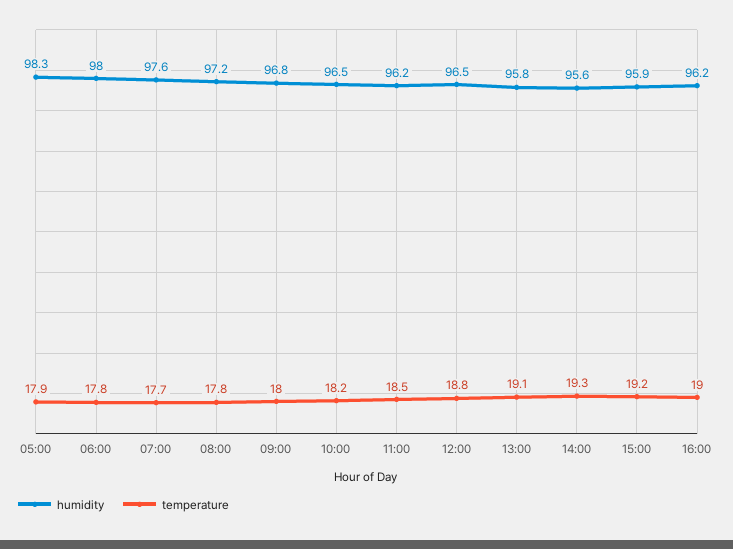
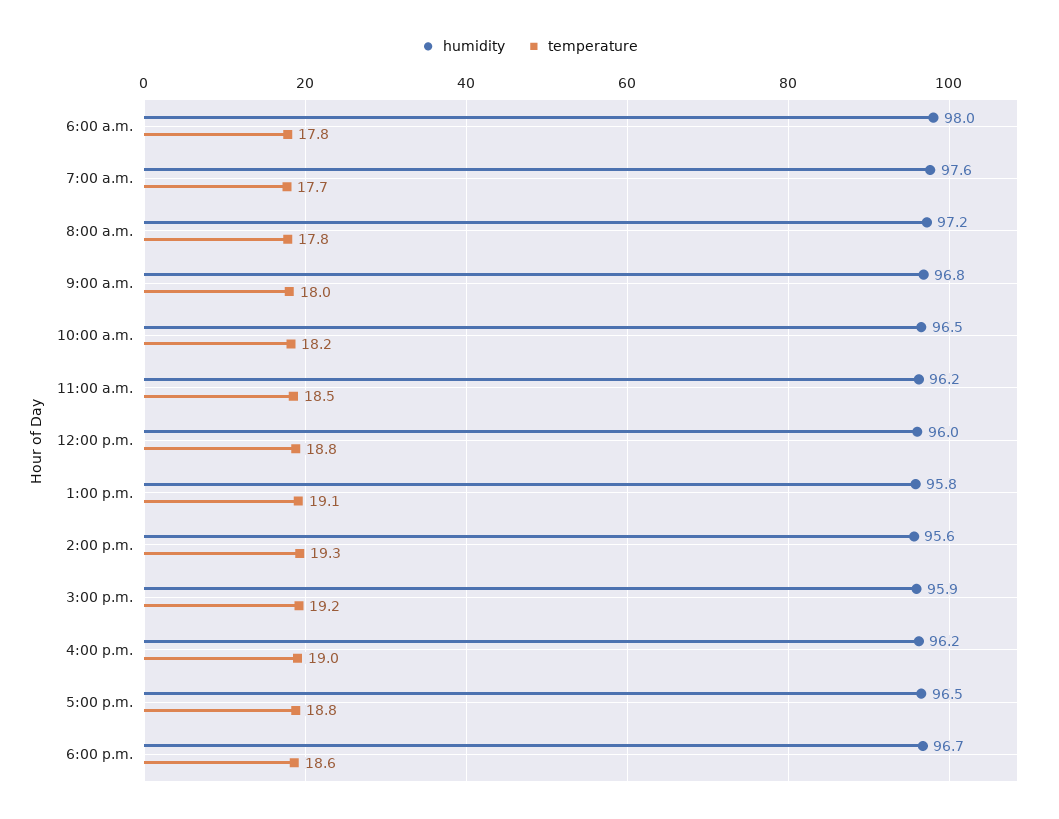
humidity, 05:00: 98.3 -> none
temperature, 05:00: 17.9 -> none
humidity, 12:00: 96.5 -> 96
humidity, 5:00 p.m.: none -> 96.5
temperature, 5:00 p.m.: none -> 18.8
humidity, 6:00 p.m.: none -> 96.7
temperature, 6:00 p.m.: none -> 18.6

